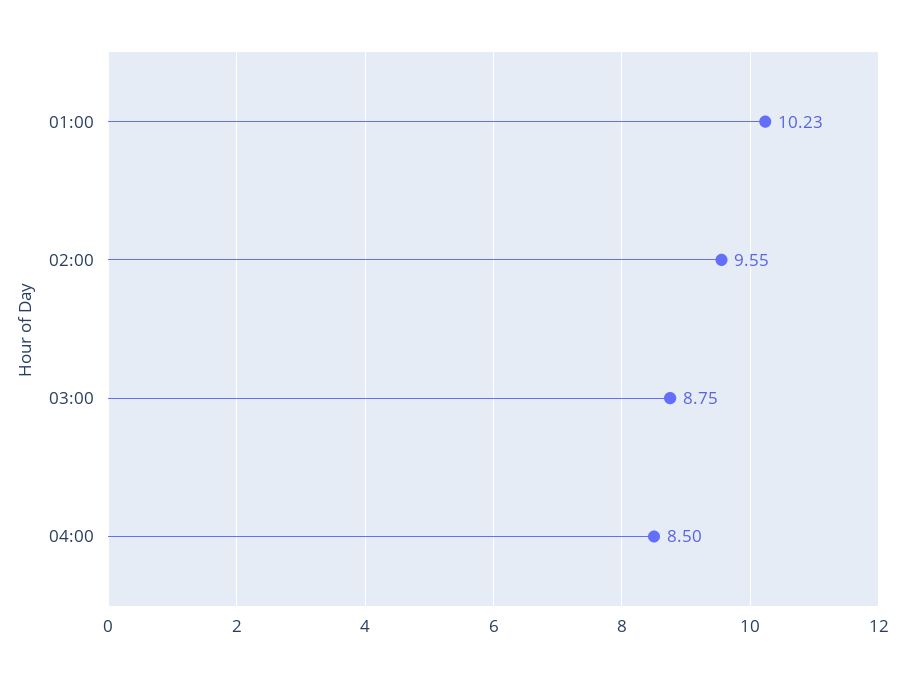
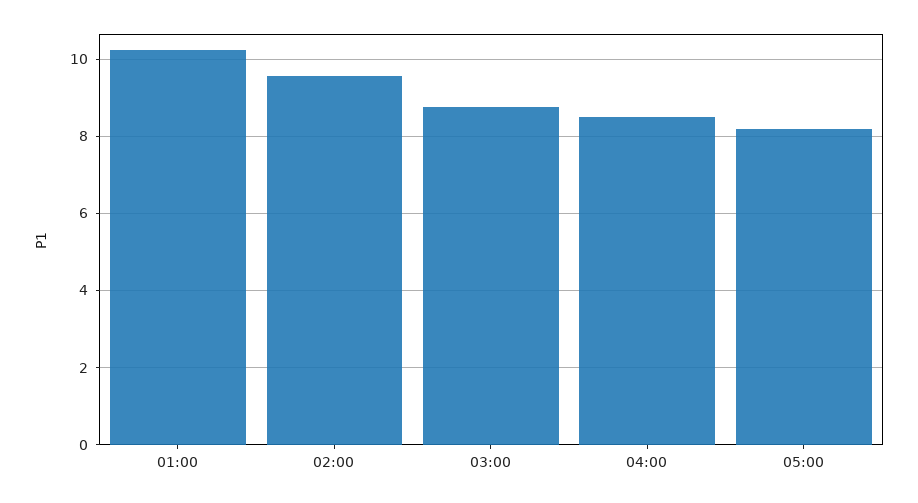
05:00: none -> 8.2

